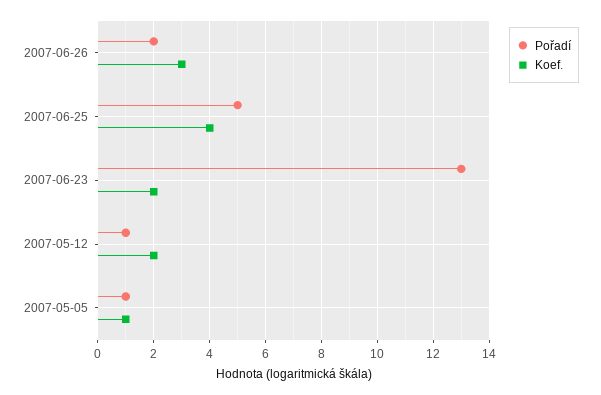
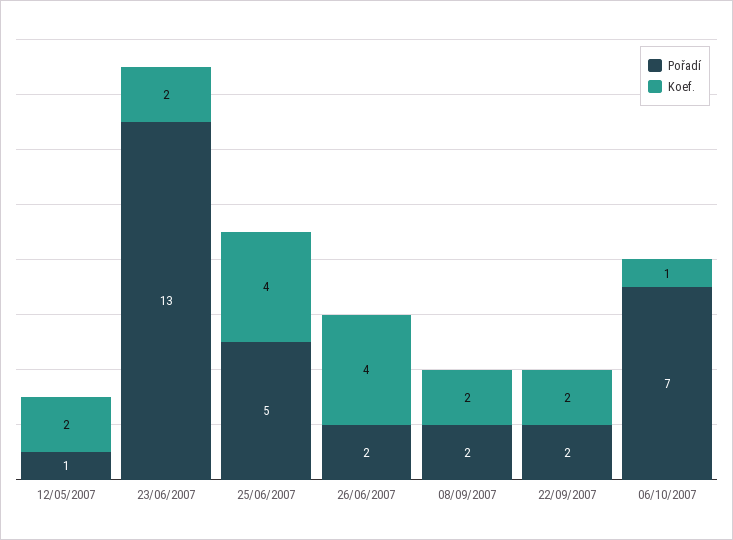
Koef., 2007-06-26: 3 -> 4
Pořadí, 2007-05-05: 1 -> none
Koef., 2007-05-05: 1 -> none
Pořadí, 08/09/2007: none -> 2
Koef., 08/09/2007: none -> 2
Pořadí, 22/09/2007: none -> 2
Koef., 22/09/2007: none -> 2
Pořadí, 06/10/2007: none -> 7
Koef., 06/10/2007: none -> 1

